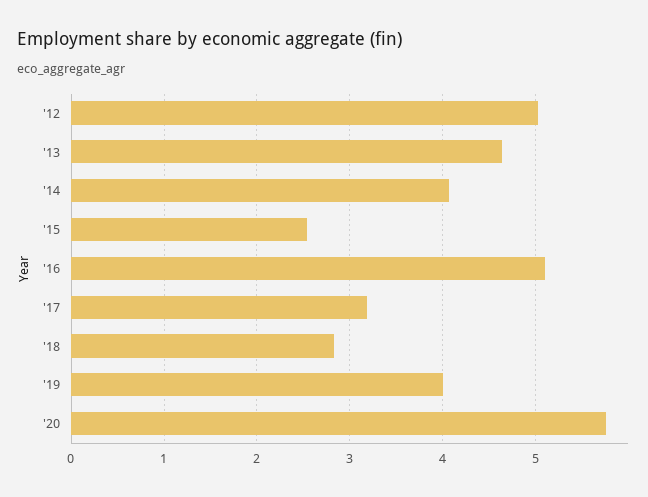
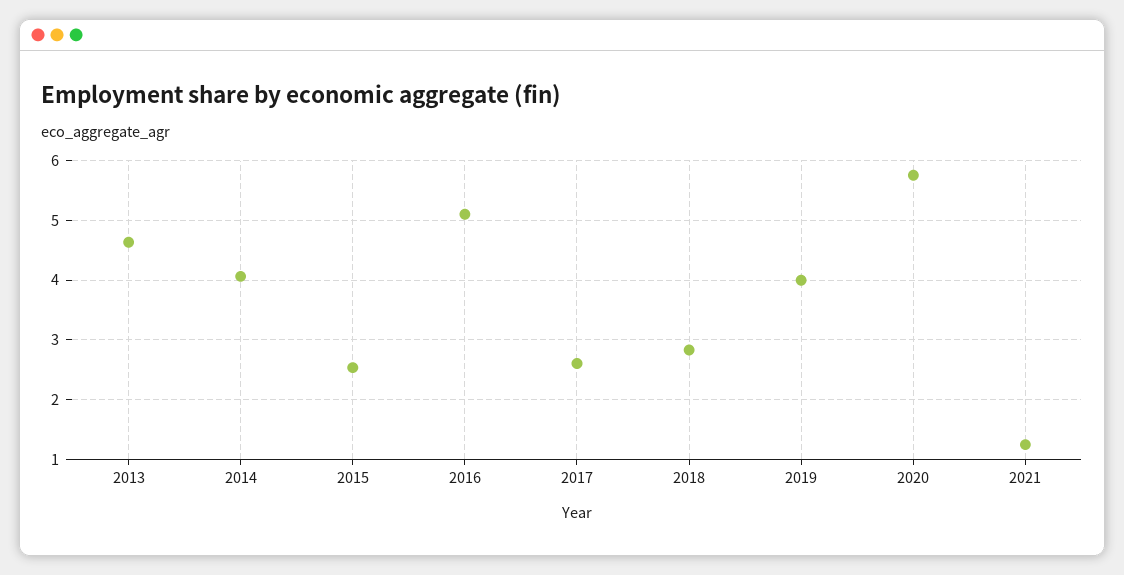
'12: 5 -> none
'17: 3.2 -> 2.6
2021: none -> 1.2

